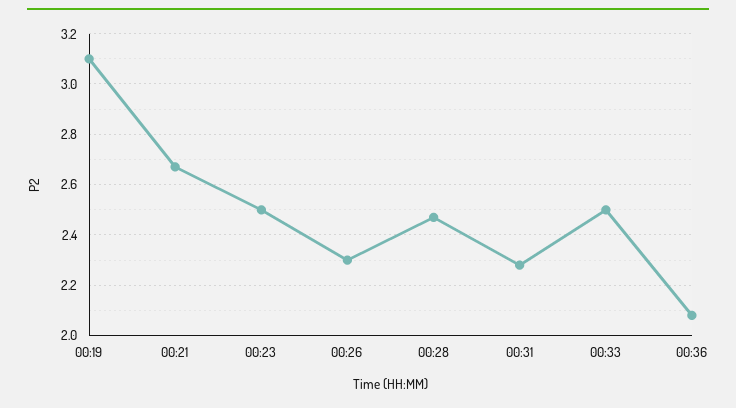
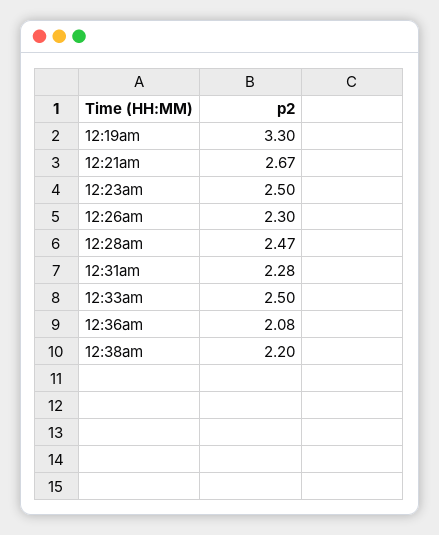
00:19: 3.1 -> 3.3
12:38am: none -> 2.2

